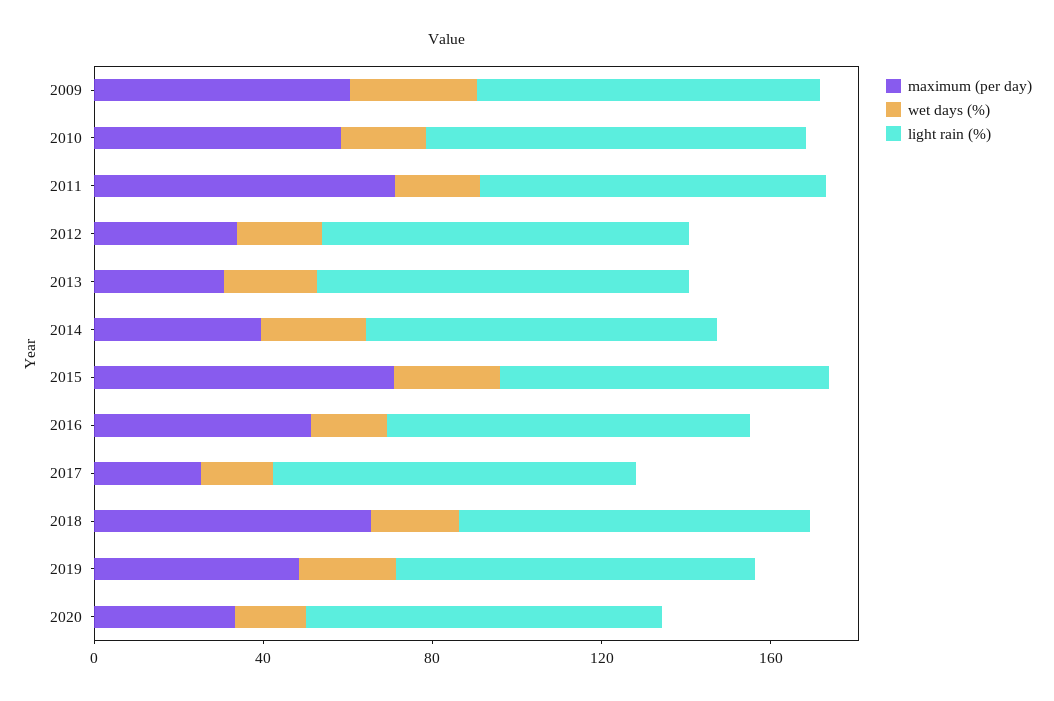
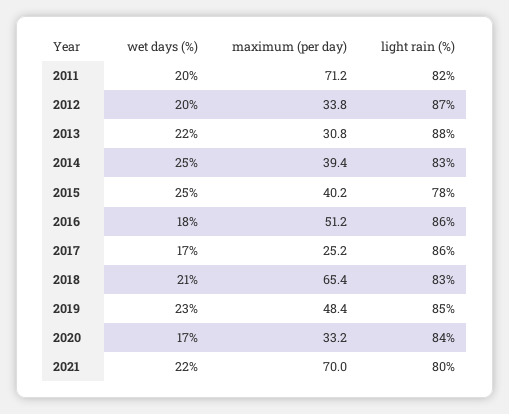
maximum (per day), 2009: 60 -> none
wet days (%), 2009: 30 -> none
light rain (%), 2009: 80 -> none
maximum (per day), 2010: 60 -> none
wet days (%), 2010: 20 -> none
light rain (%), 2010: 90 -> none
maximum (per day), 2015: 70 -> 40.2
wet days (%), 2021: none -> 22
maximum (per day), 2021: none -> 70
light rain (%), 2021: none -> 80

